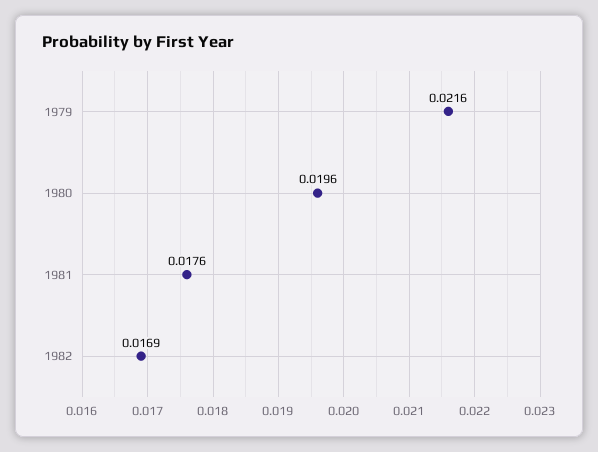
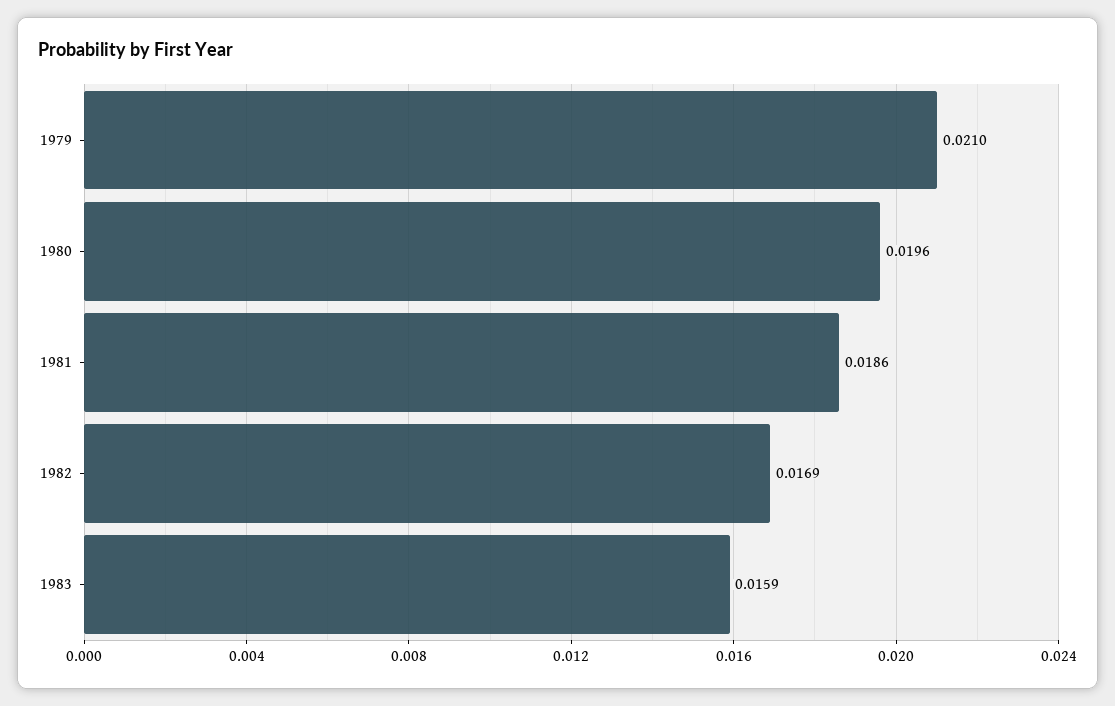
1979: 0.0216 -> 0.021
1981: 0.0176 -> 0.0186
1983: none -> 0.0159

